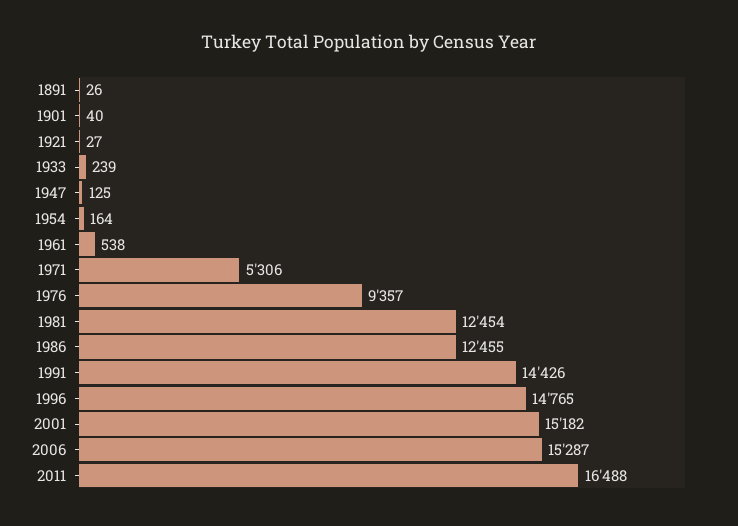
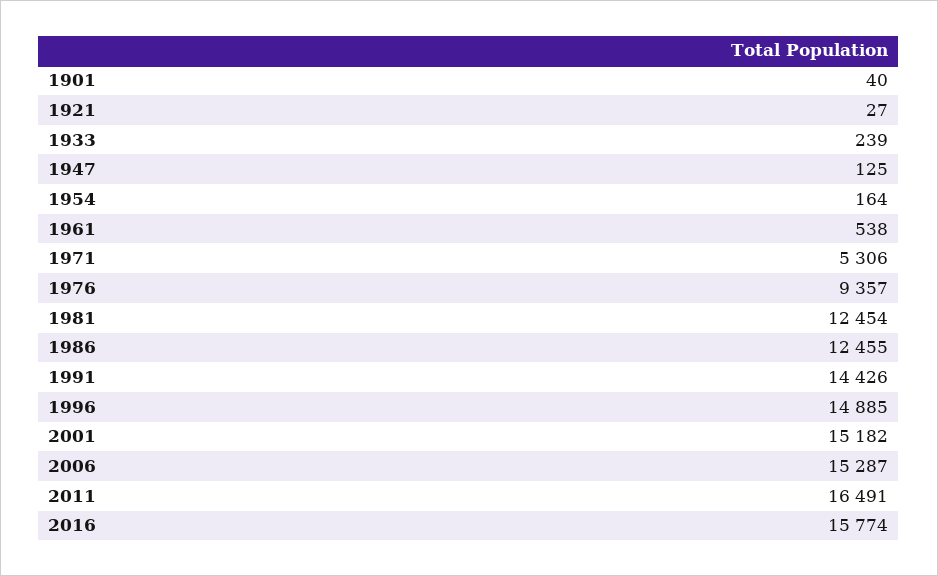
1891: 26 -> none
1996: 14765 -> 14885
2011: 16488 -> 16491
2016: none -> 15774

